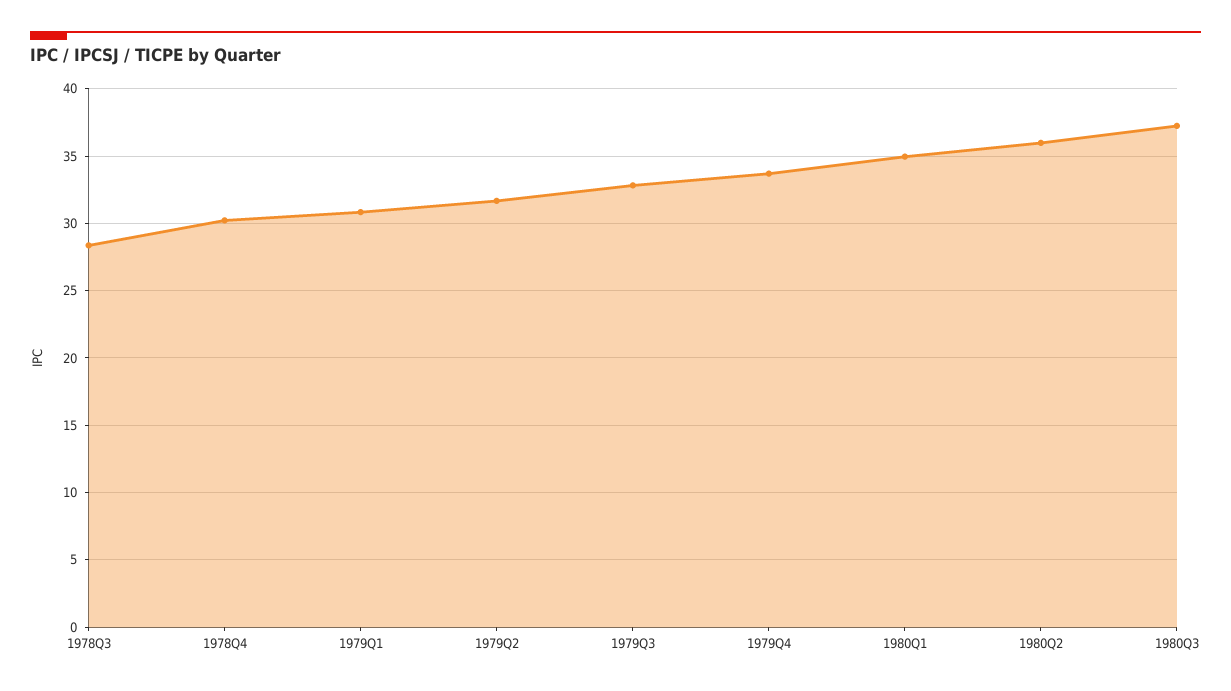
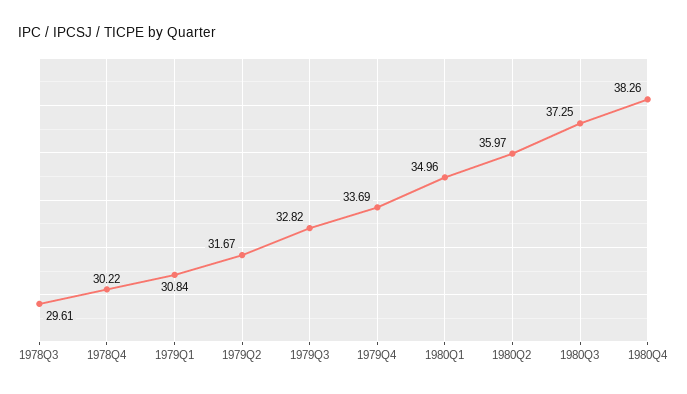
1978Q3: 28.5 -> 29.61
1980Q4: none -> 38.26

